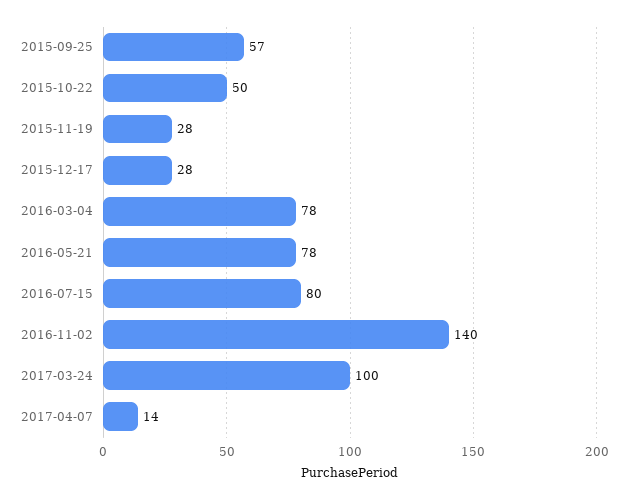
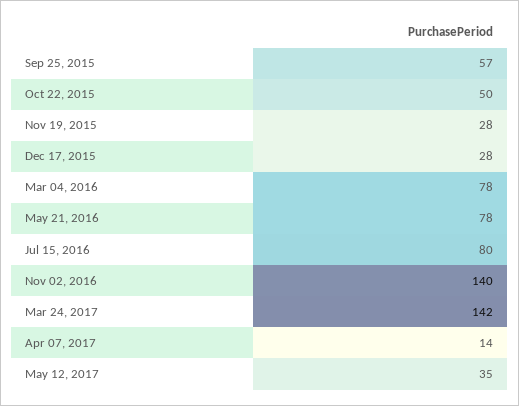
2017-03-24: 100 -> 142
May 12, 2017: none -> 35

